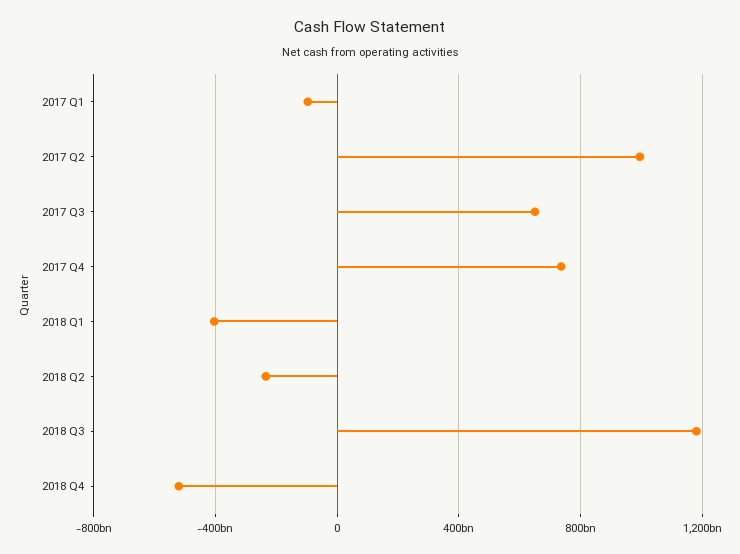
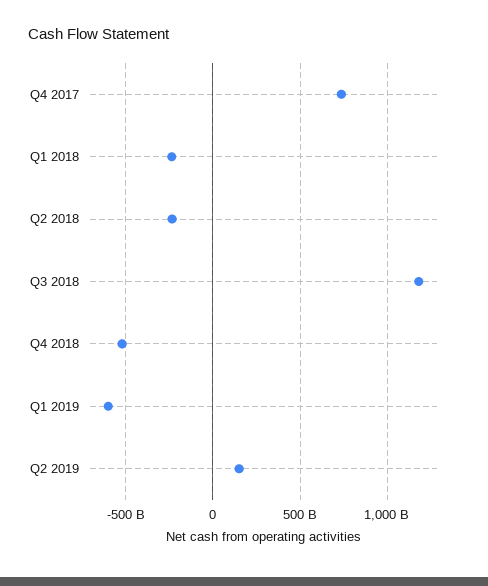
2017 Q1: -100000000000 -> none
2017 Q2: 1000000000000 -> none
2017 Q3: 650000000000 -> none
2018 Q1: -400000000000 -> -250000000000
Q1 2019: none -> -600000000000
Q2 2019: none -> 150000000000

